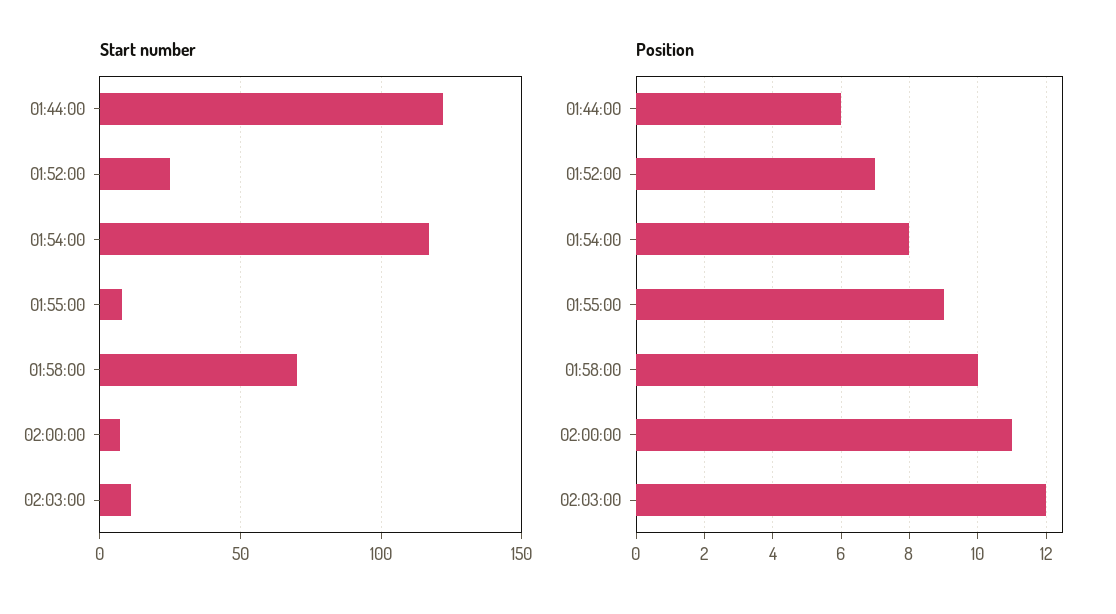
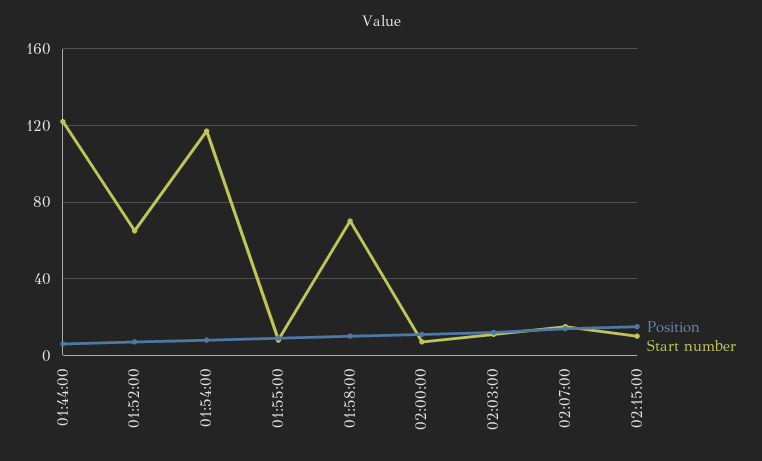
Start number, 01:52:00: 25 -> 65
Position, 02:07:00: none -> 15
Start number, 02:07:00: none -> 15
Position, 02:15:00: none -> 15
Start number, 02:15:00: none -> 10

